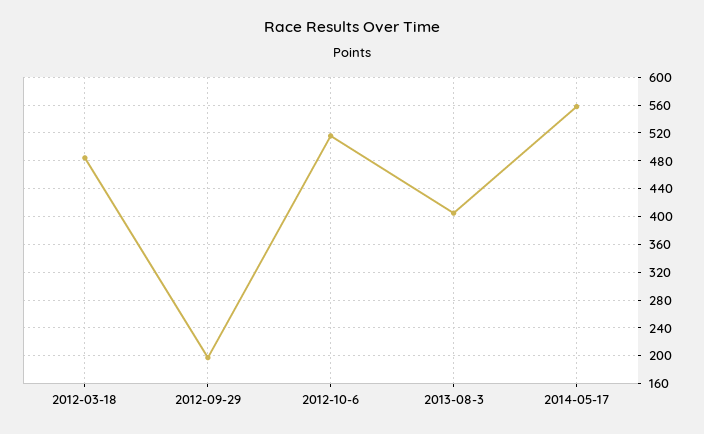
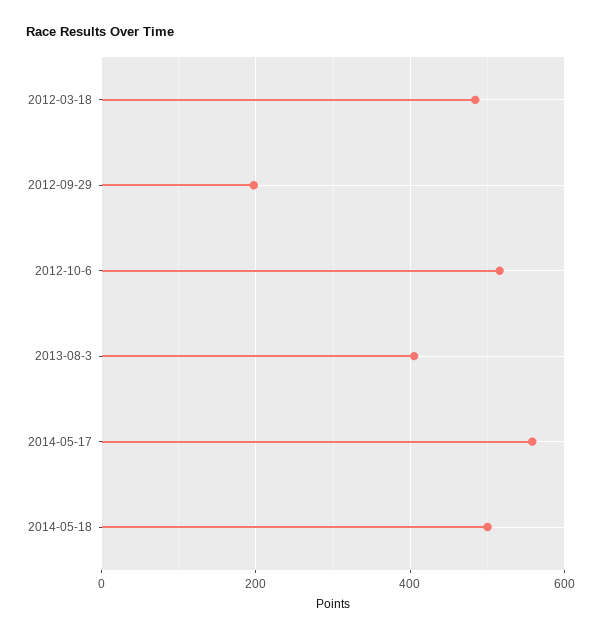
2014-05-18: none -> 500

